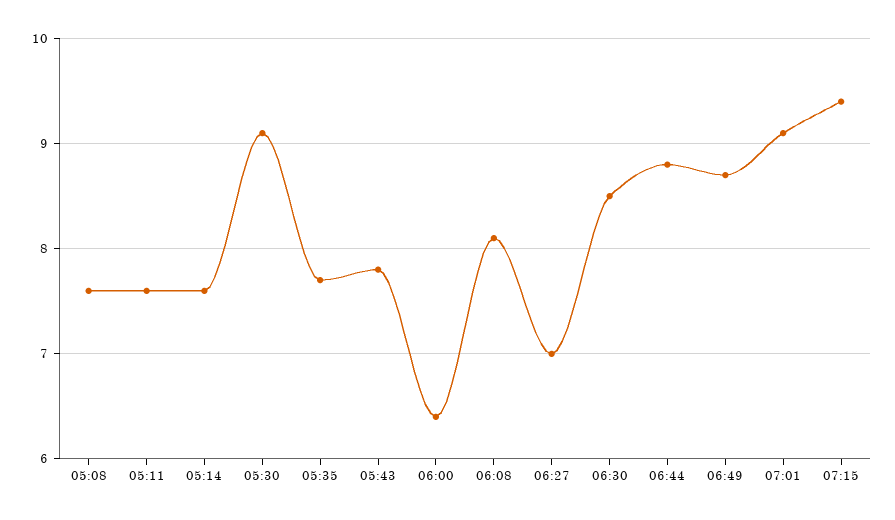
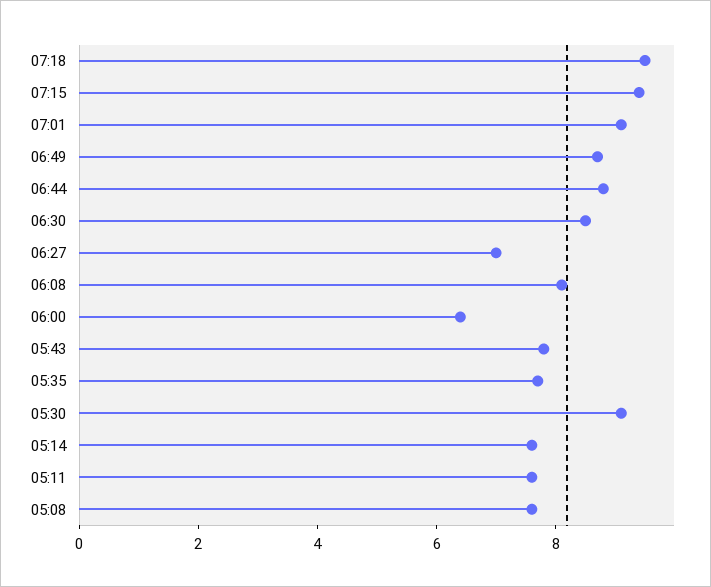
07:18: none -> 9.5

